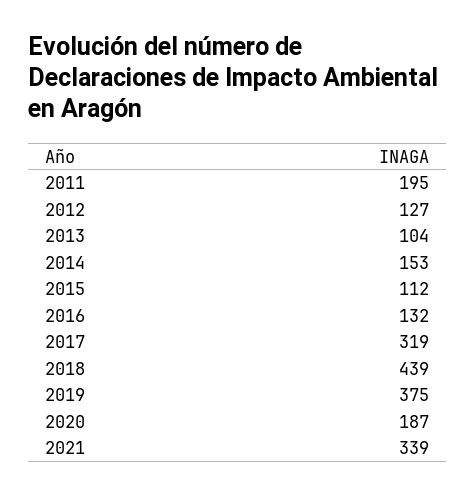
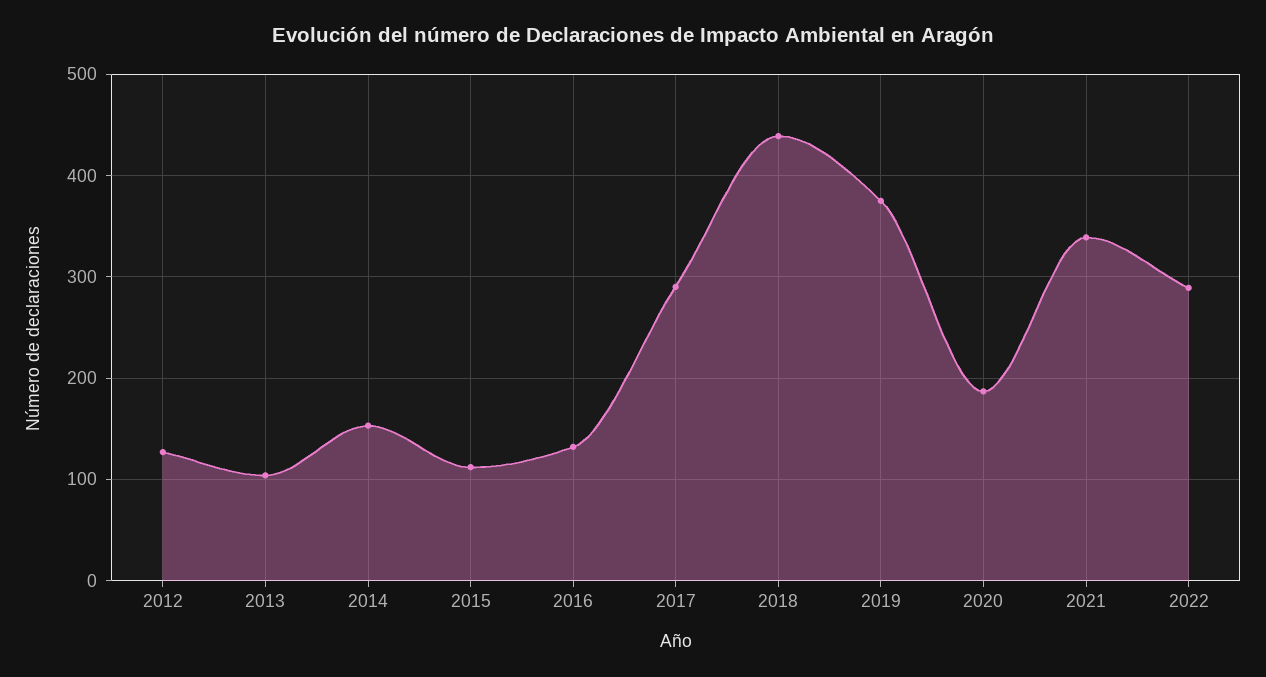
2011: 195 -> none
2017: 319 -> 290
2022: none -> 290

